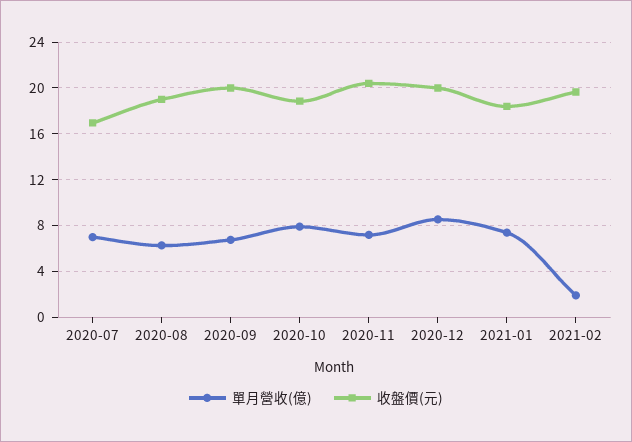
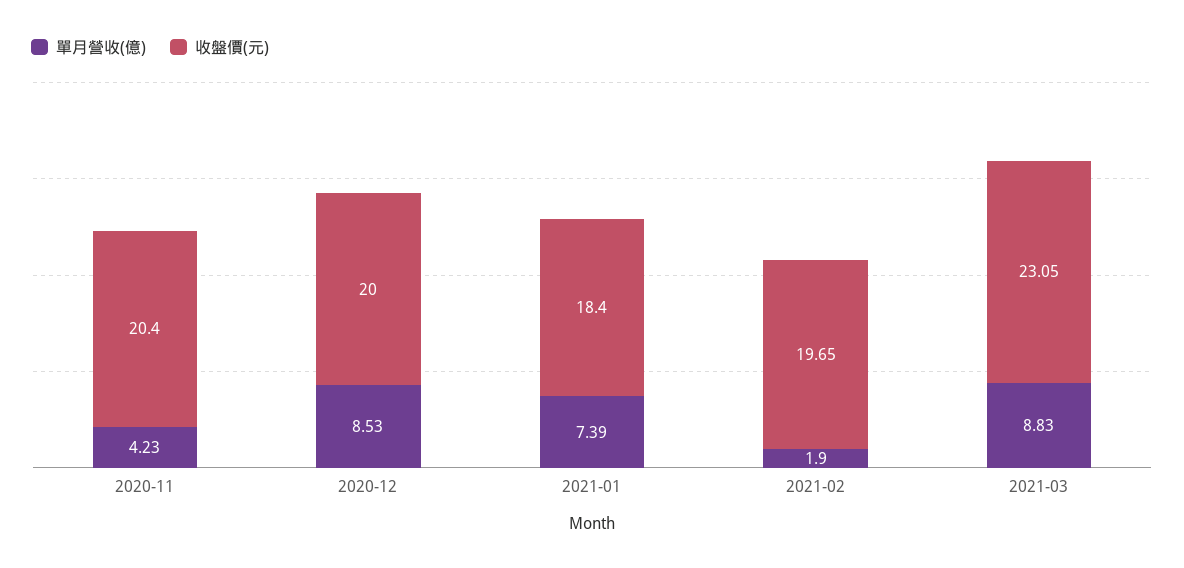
單月營收(億), 2020-07: 7 -> none
收盤價(元), 2020-07: 17 -> none
單月營收(億), 2020-08: 6 -> none
收盤價(元), 2020-08: 19 -> none
單月營收(億), 2020-09: 7 -> none
收盤價(元), 2020-09: 20 -> none
單月營收(億), 2020-10: 8 -> none
收盤價(元), 2020-10: 19 -> none
單月營收(億), 2020-11: 7 -> 4.23
單月營收(億), 2021-03: none -> 8.83
收盤價(元), 2021-03: none -> 23.05

